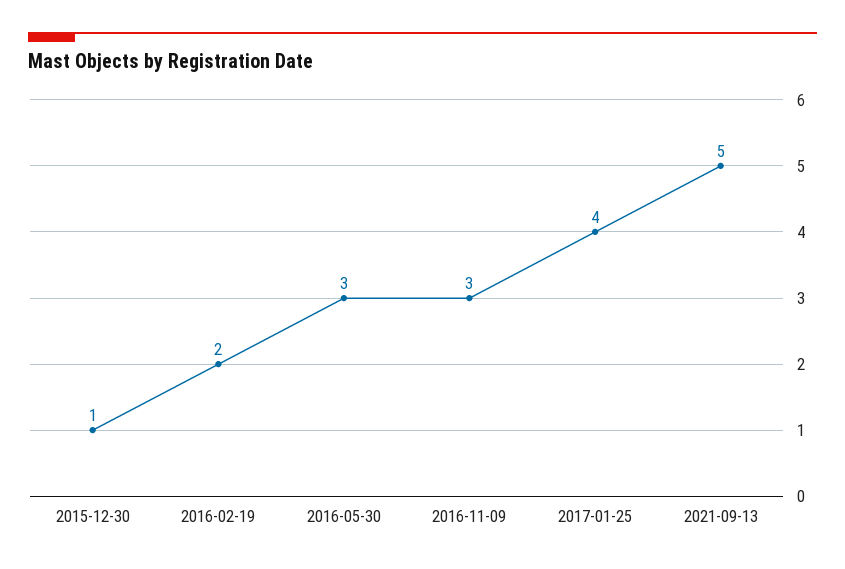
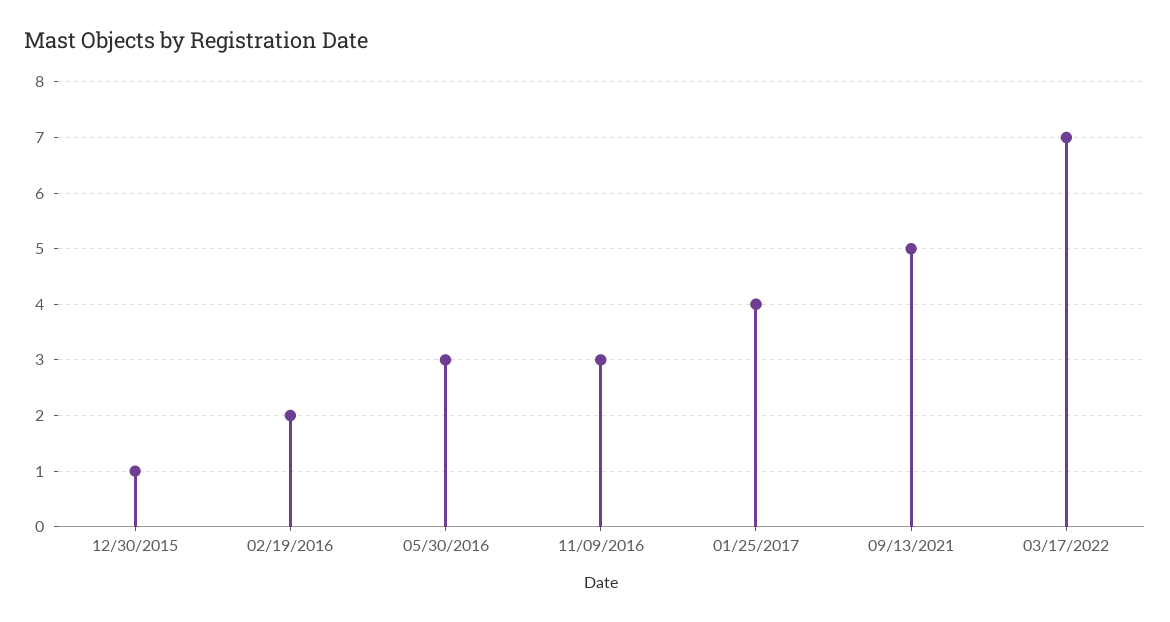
03/17/2022: none -> 7

